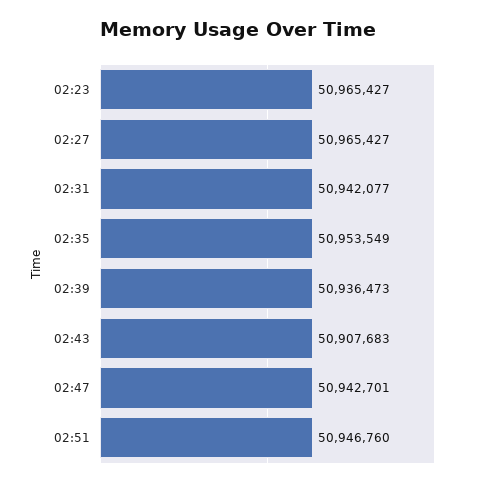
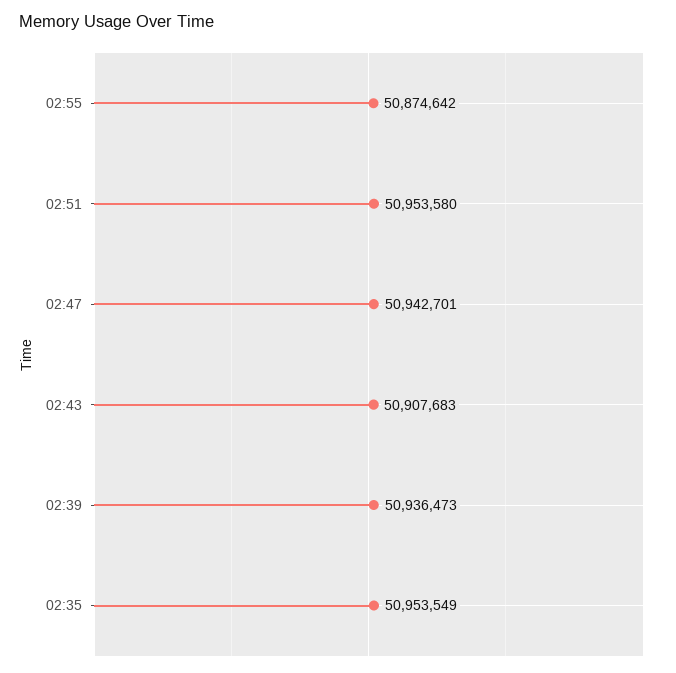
02:23: 50965427 -> none
02:27: 50965427 -> none
02:31: 50942077 -> none
02:51: 50946760 -> 50953580
02:55: none -> 50874642

